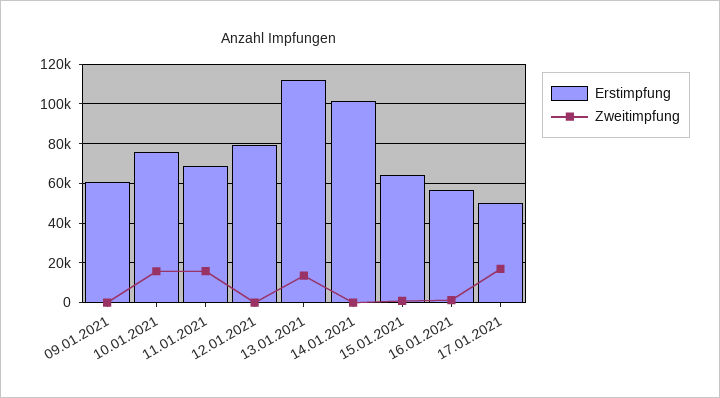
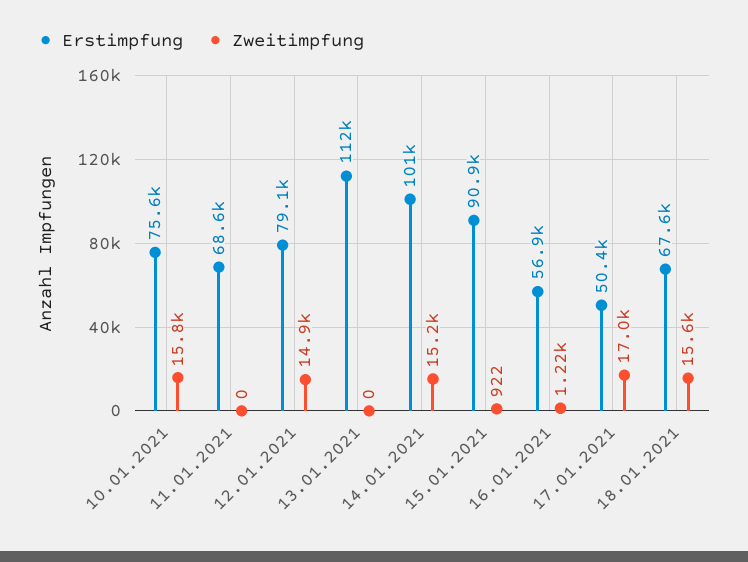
Erstimpfung, 09.01.2021: 60000 -> none
Zweitimpfung, 09.01.2021: 0 -> none
Zweitimpfung, 11.01.2021: 15000 -> 0
Zweitimpfung, 12.01.2021: 0 -> 14900
Zweitimpfung, 13.01.2021: 15000 -> 0
Zweitimpfung, 14.01.2021: 0 -> 15200
Erstimpfung, 15.01.2021: 65000 -> 90900
Erstimpfung, 18.01.2021: none -> 67600
Zweitimpfung, 18.01.2021: none -> 15600

